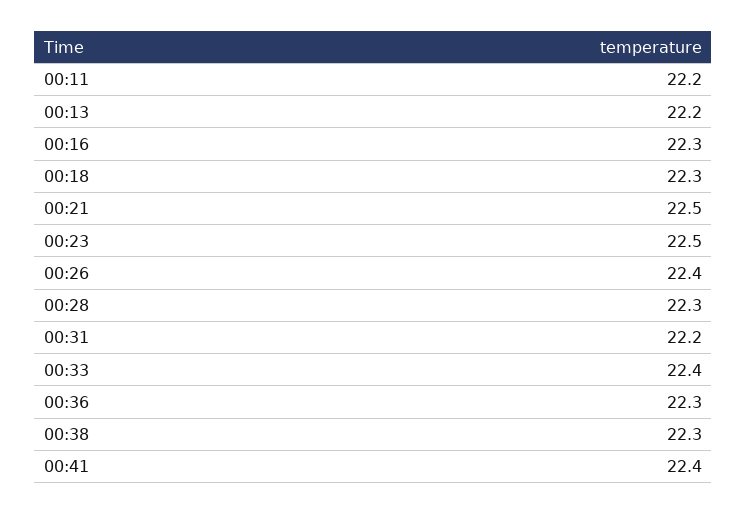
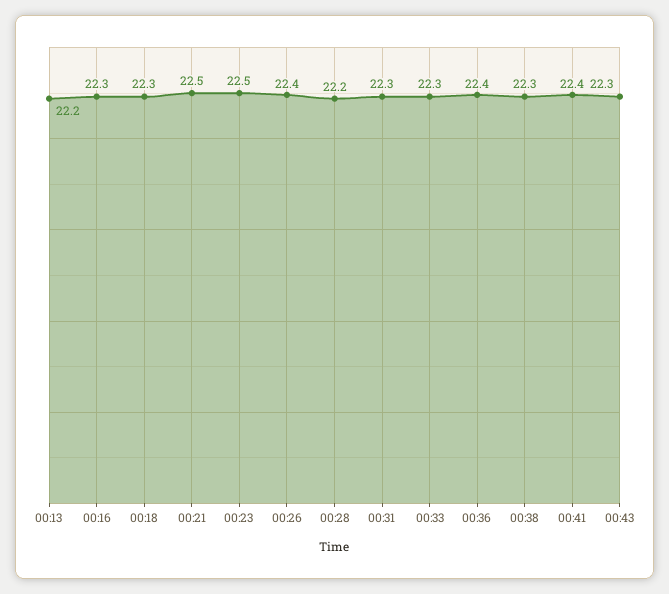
00:11: 22.2 -> none
00:28: 22.3 -> 22.2
00:31: 22.2 -> 22.3
00:33: 22.4 -> 22.3
00:36: 22.3 -> 22.4
00:43: none -> 22.3

